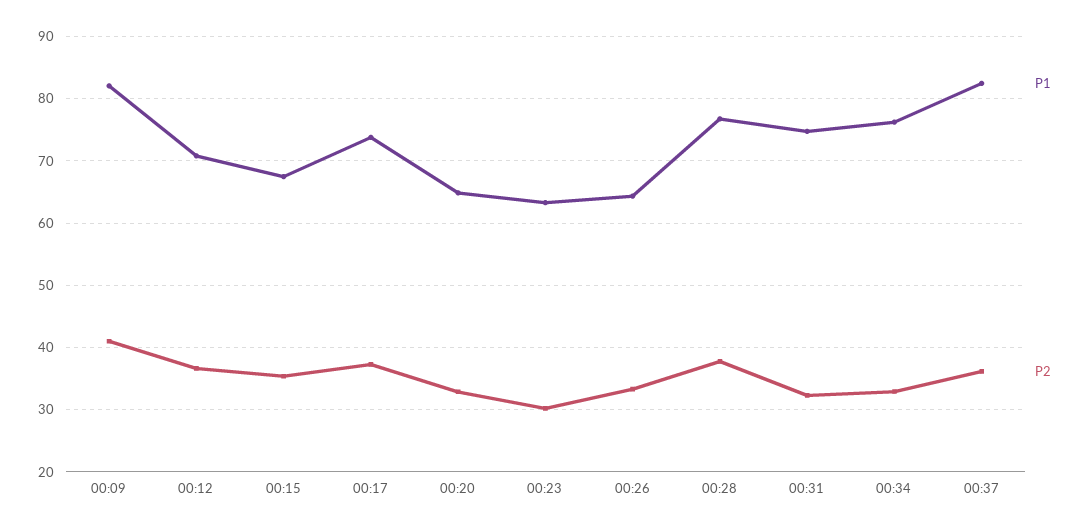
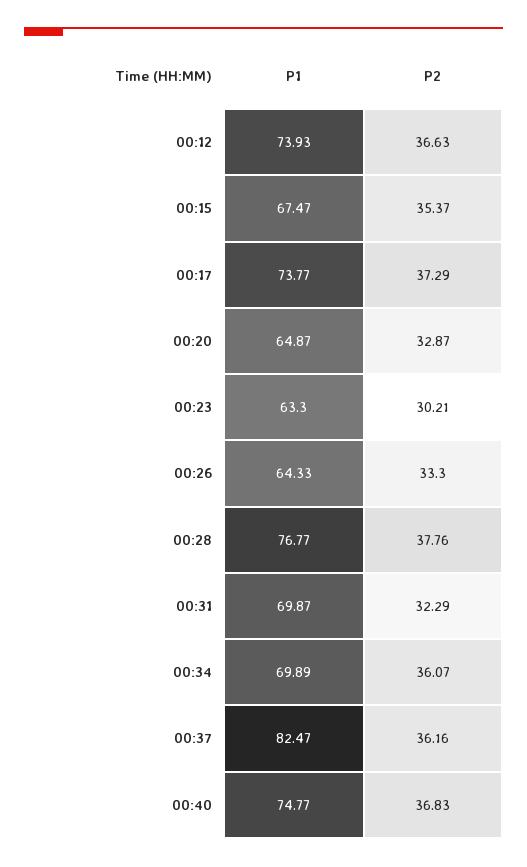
P1, 00:09: 82 -> none
P2, 00:09: 41 -> none
P1, 00:12: 71 -> 73.93
P1, 00:31: 75 -> 69.87
P1, 00:34: 76 -> 69.89
P2, 00:34: 33 -> 36.07
P1, 00:40: none -> 74.77
P2, 00:40: none -> 36.83

